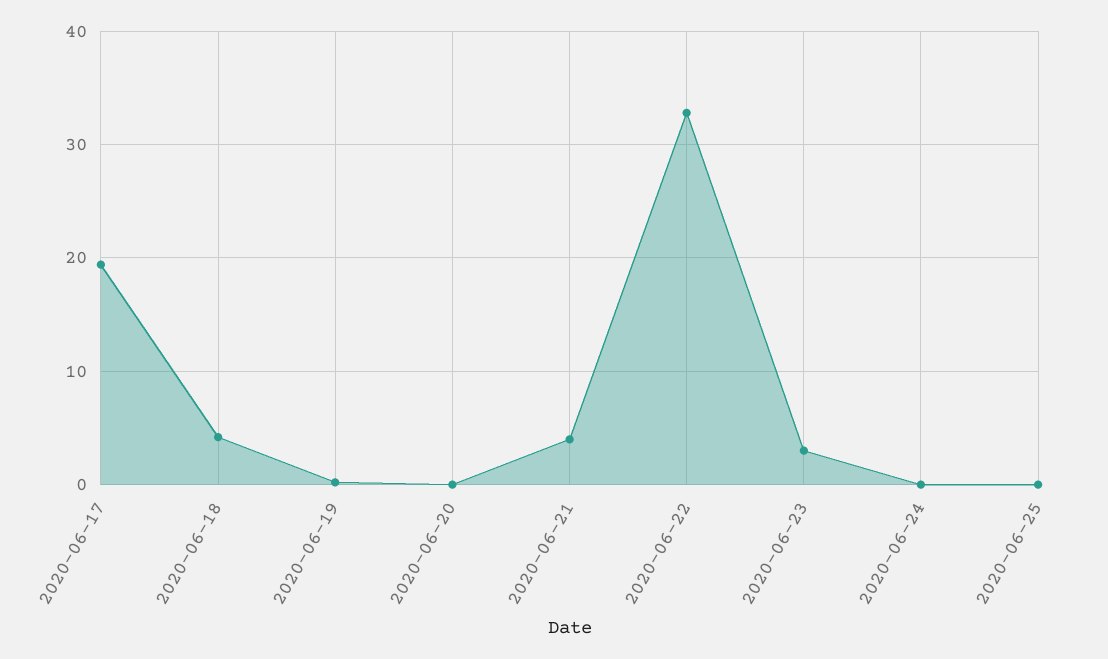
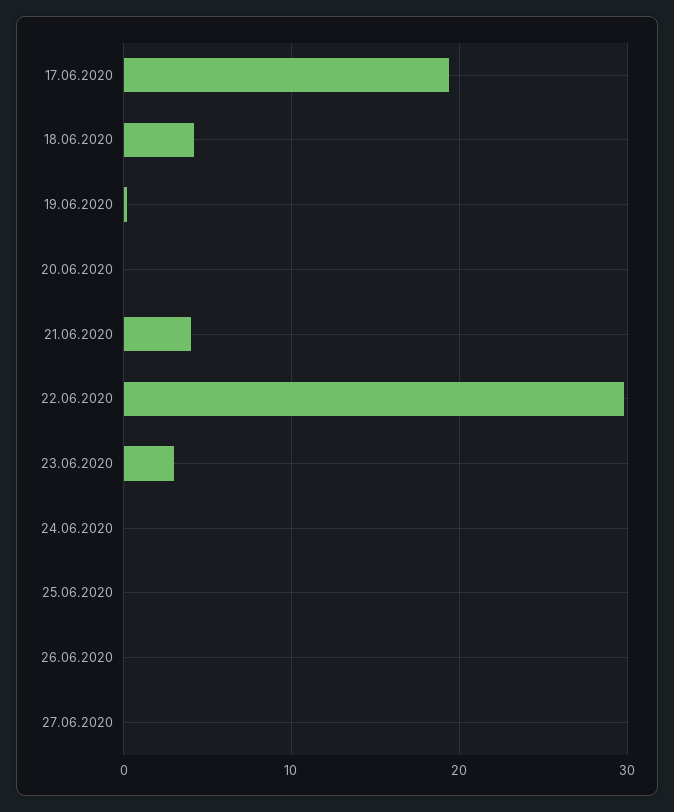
2020-06-22: 33 -> 30
26.06.2020: none -> 0
27.06.2020: none -> 0

